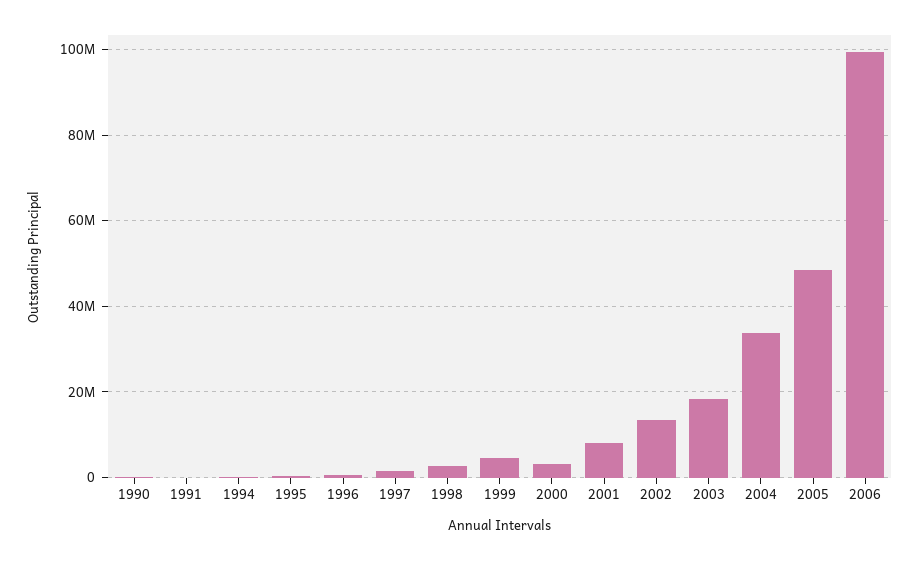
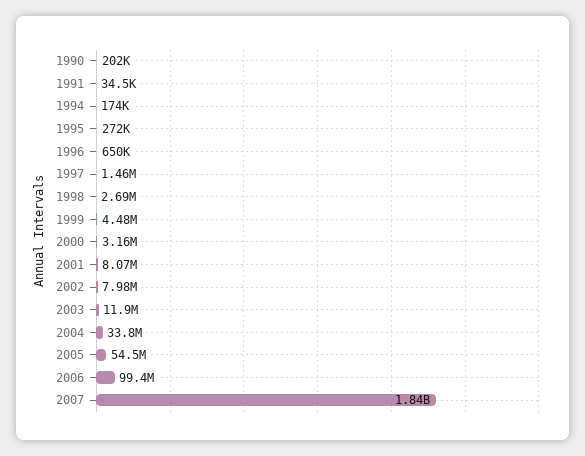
2002: 14000000 -> 7980000
2003: 18000000 -> 11900000
2005: 48000000 -> 54500000
2007: none -> 1840000000

